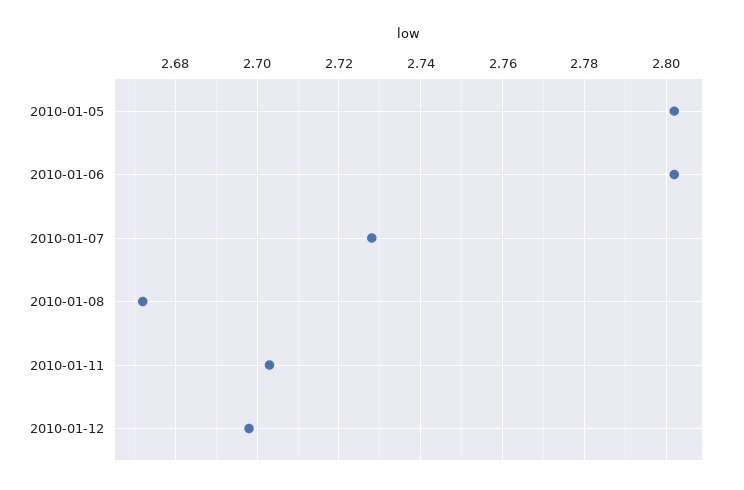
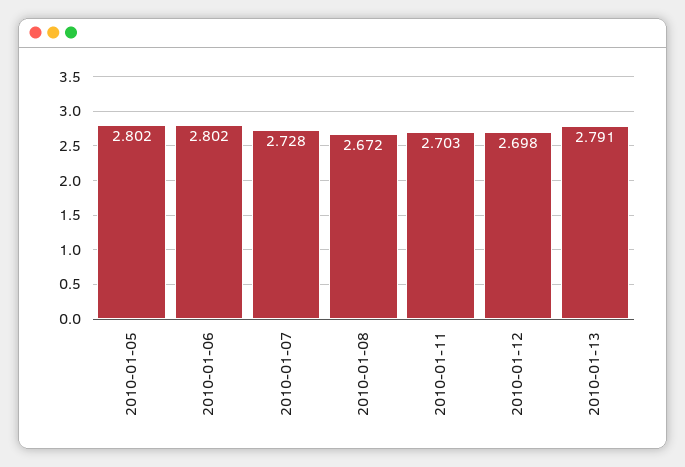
2010-01-13: none -> 2.791

